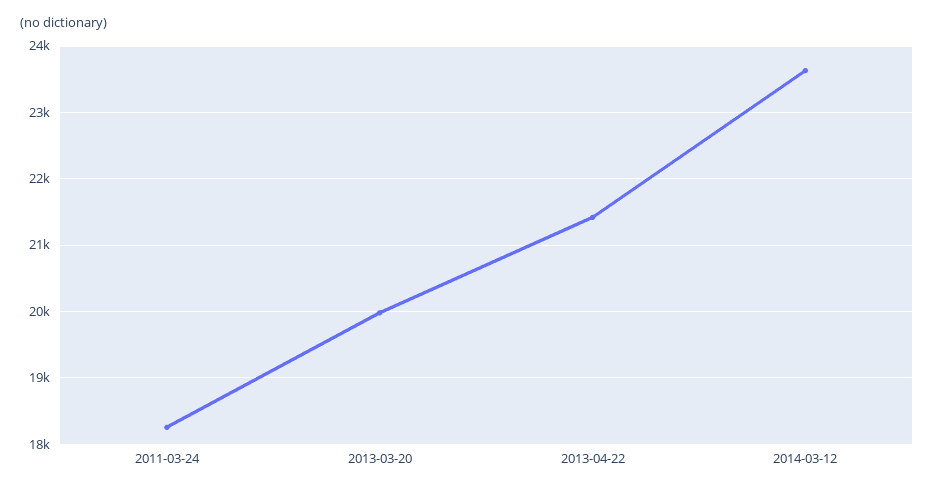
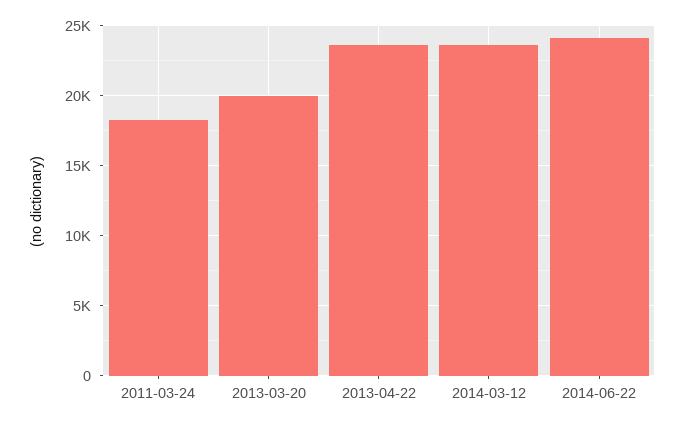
2013-04-22: 21400 -> 23500
2014-06-22: none -> 24000

